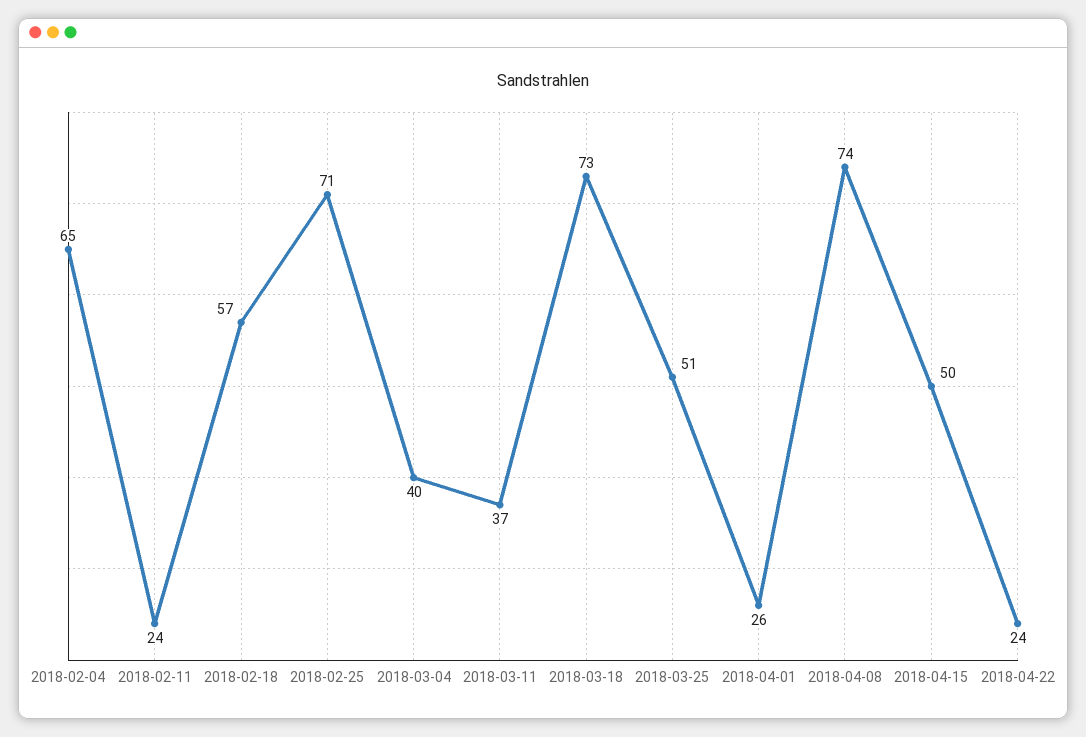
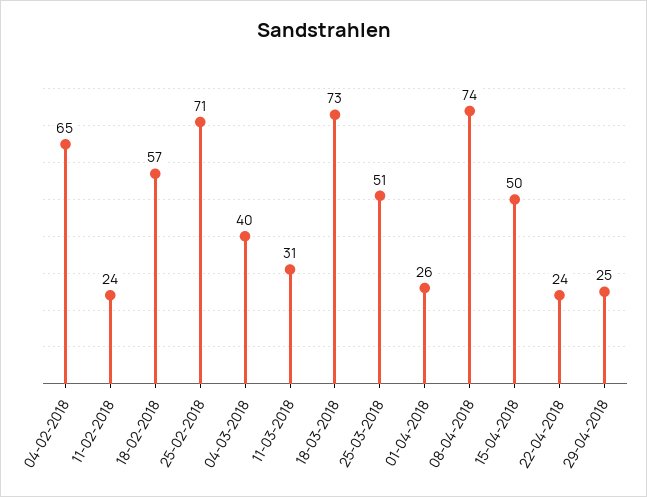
2018-03-11: 37 -> 31
29-04-2018: none -> 25

